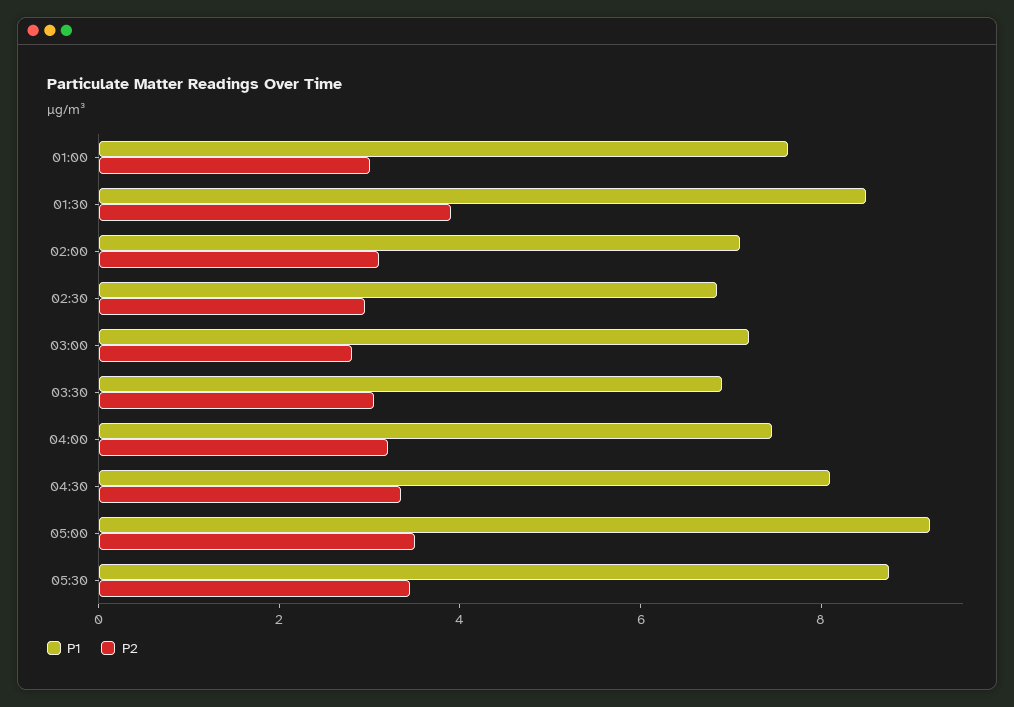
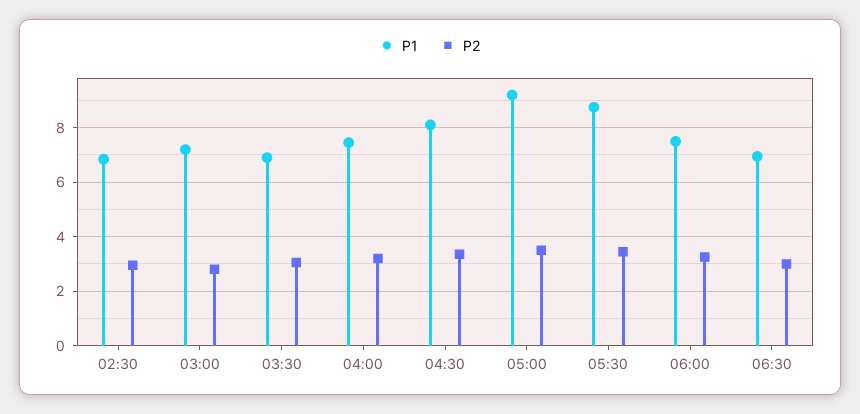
P1, 01:00: 7.5 -> none
P2, 01:00: 3 -> none
P1, 01:30: 8.5 -> none
P2, 01:30: 4 -> none
P1, 02:00: 7 -> none
P2, 02:00: 3 -> none
P1, 06:00: none -> 7.5
P2, 06:00: none -> 3.25
P1, 06:30: none -> 7
P2, 06:30: none -> 3

